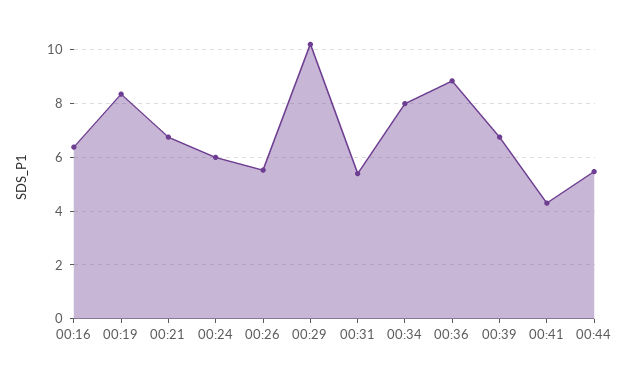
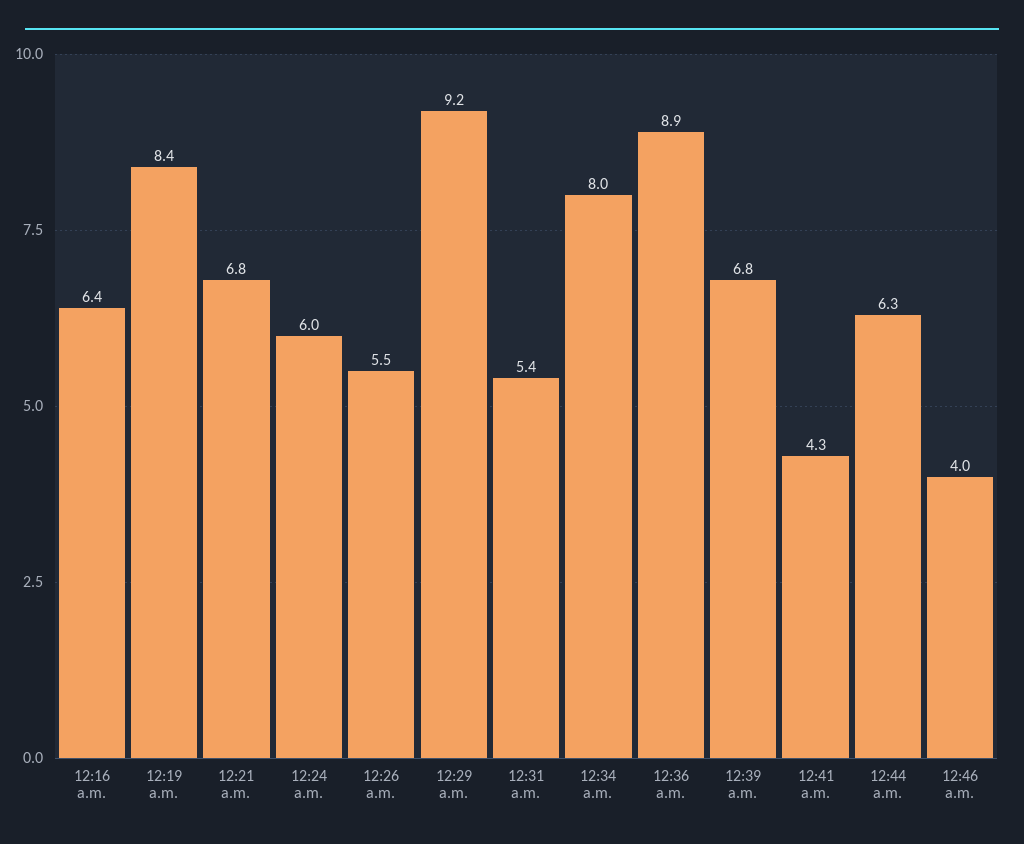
00:29: 10.25 -> 9.2
00:44: 5.5 -> 6.3
12:46 a.m.: none -> 4

